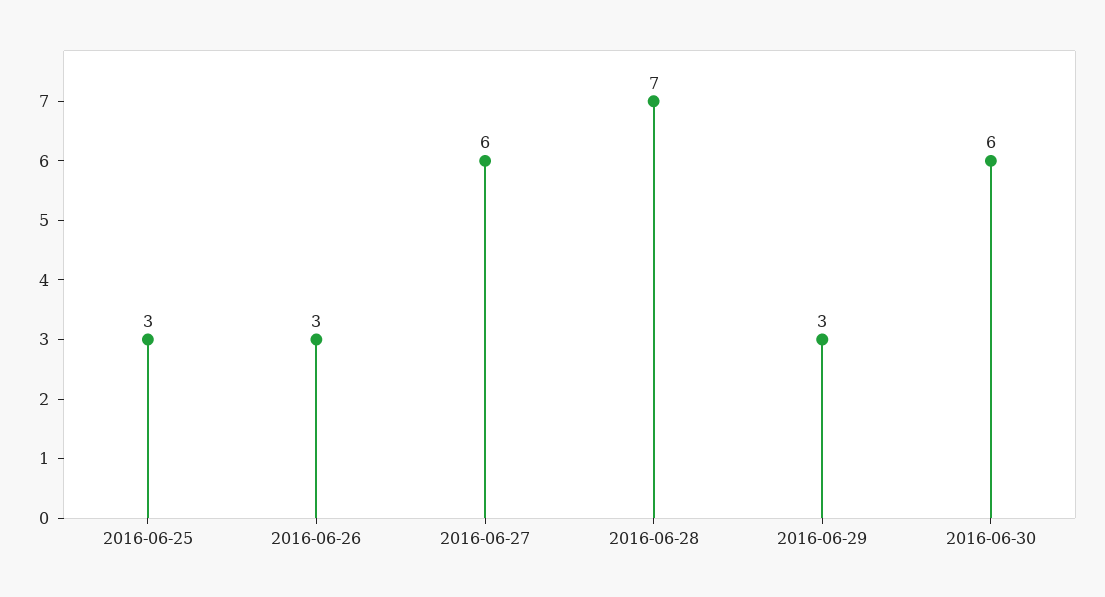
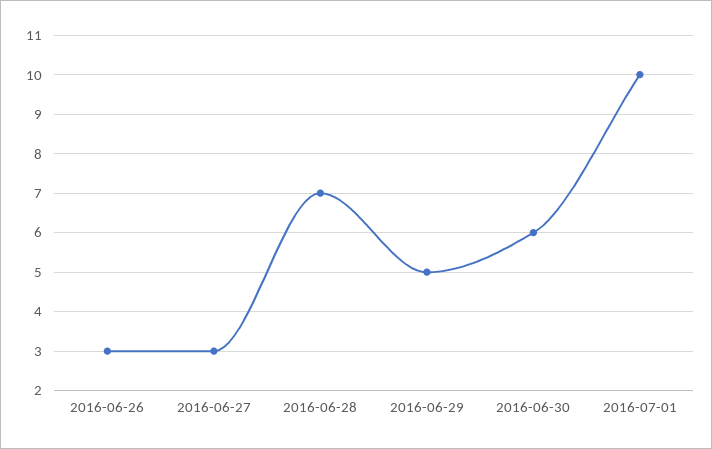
2016-06-25: 3 -> none
2016-06-27: 6 -> 3
2016-06-29: 3 -> 5
2016-07-01: none -> 10

